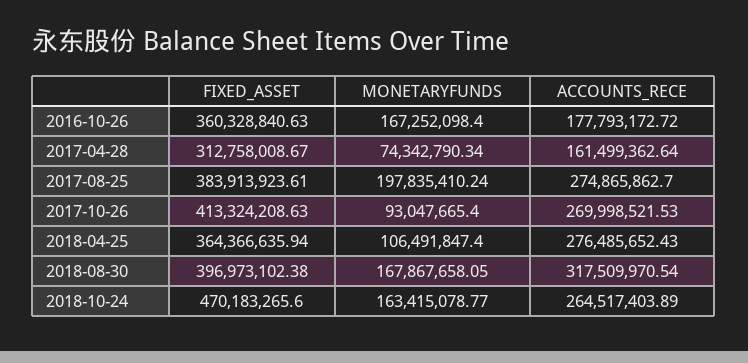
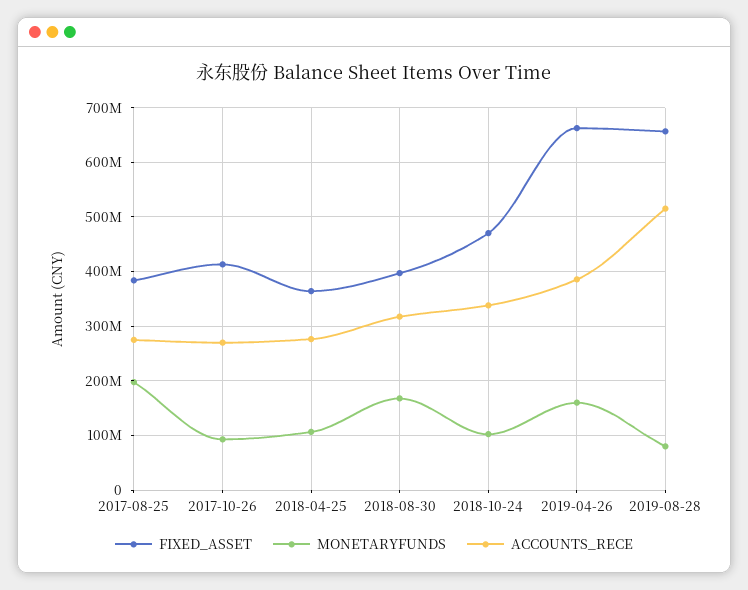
FIXED_ASSET, 2016-10-26: 360328840.63 -> none
MONETARYFUNDS, 2016-10-26: 167252098.4 -> none
ACCOUNTS_RECE, 2016-10-26: 177793172.72 -> none
FIXED_ASSET, 2017-04-28: 312758008.67 -> none
MONETARYFUNDS, 2017-04-28: 74342790.34 -> none
ACCOUNTS_RECE, 2017-04-28: 161499362.64 -> none
MONETARYFUNDS, 2018-10-24: 163415078.77 -> 100000000
ACCOUNTS_RECE, 2018-10-24: 264517403.89 -> 340000000
FIXED_ASSET, 2019-04-26: none -> 660000000
MONETARYFUNDS, 2019-04-26: none -> 160000000
ACCOUNTS_RECE, 2019-04-26: none -> 380000000
FIXED_ASSET, 2019-08-28: none -> 660000000
MONETARYFUNDS, 2019-08-28: none -> 80000000
ACCOUNTS_RECE, 2019-08-28: none -> 520000000

